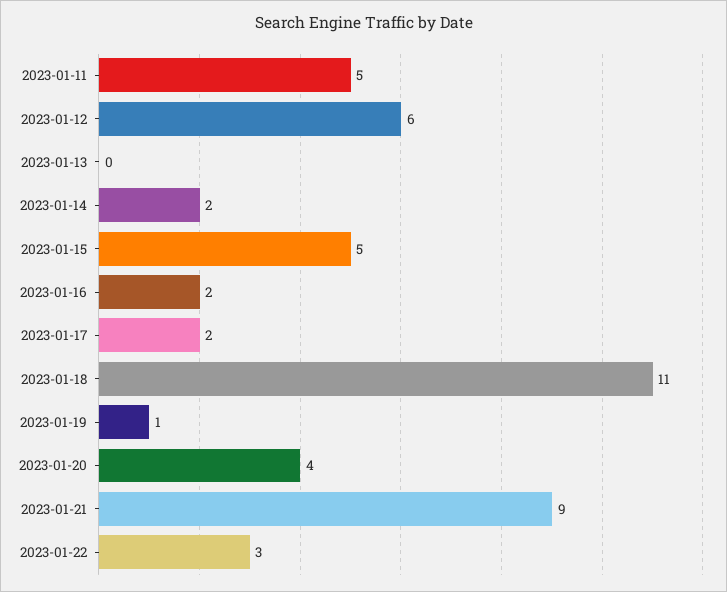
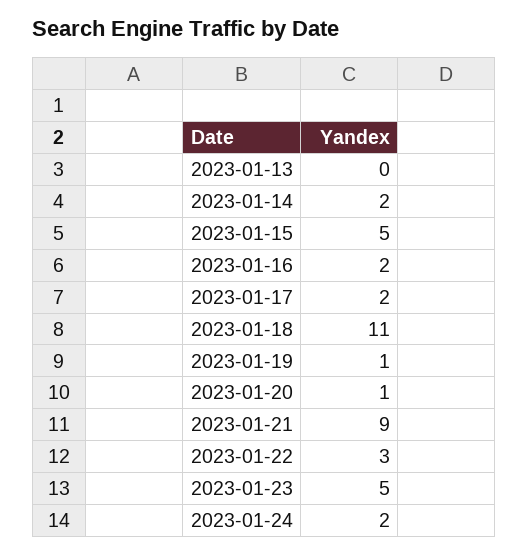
2023-01-11: 5 -> none
2023-01-12: 6 -> none
2023-01-20: 4 -> 1
2023-01-23: none -> 5
2023-01-24: none -> 2

